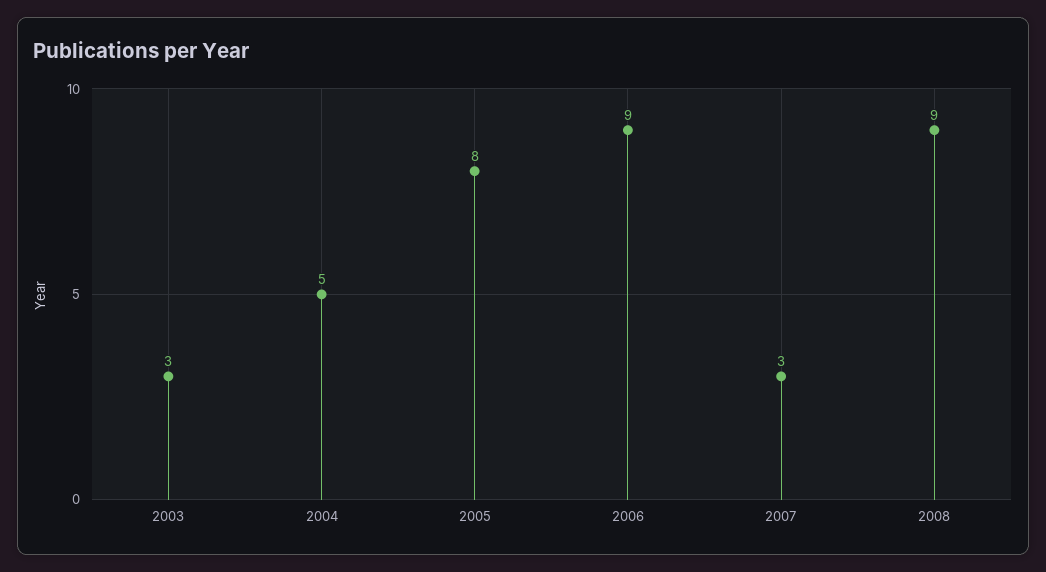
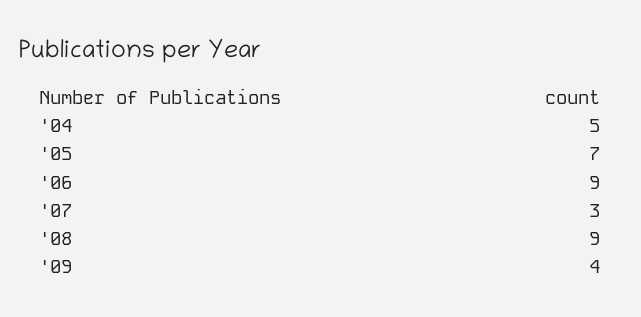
2003: 3 -> none
2005: 8 -> 7
'09: none -> 4

